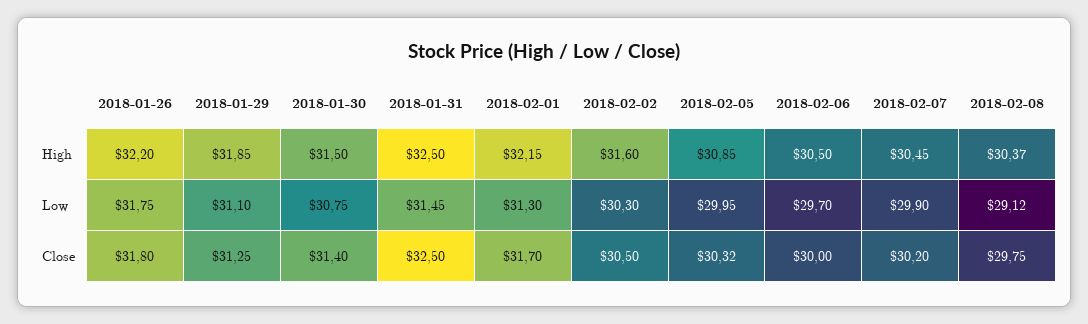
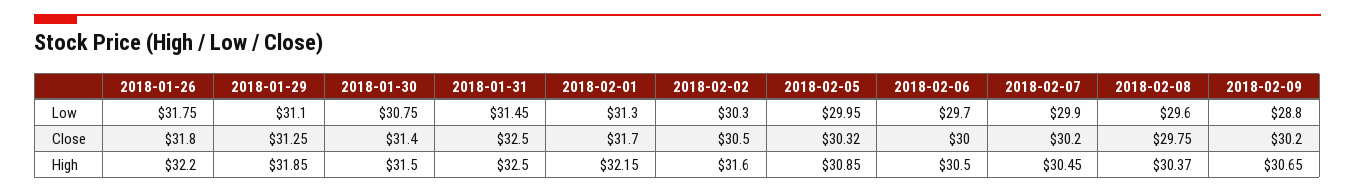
2018-02-08, Low: 29.12 -> 29.6
2018-02-09, Low: none -> 28.8
2018-02-09, Close: none -> 30.2
2018-02-09, High: none -> 30.65

